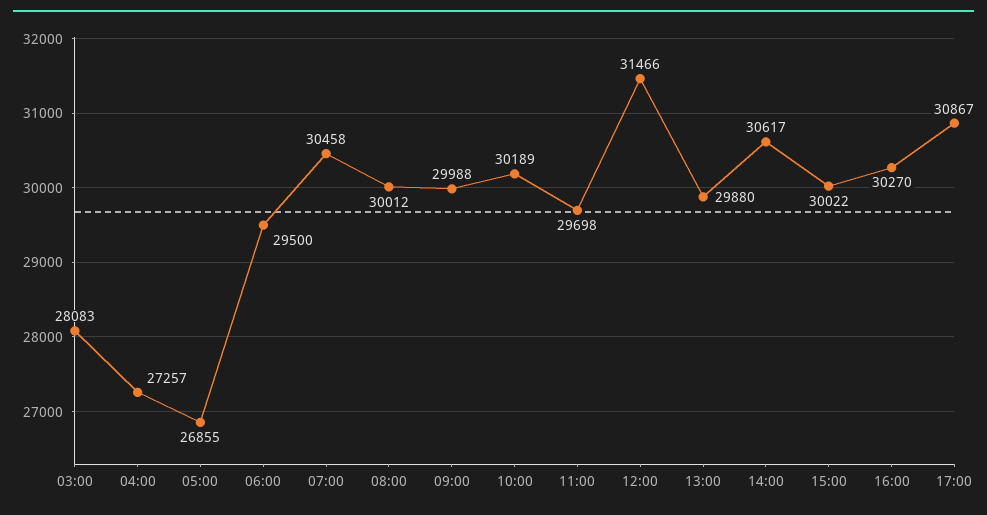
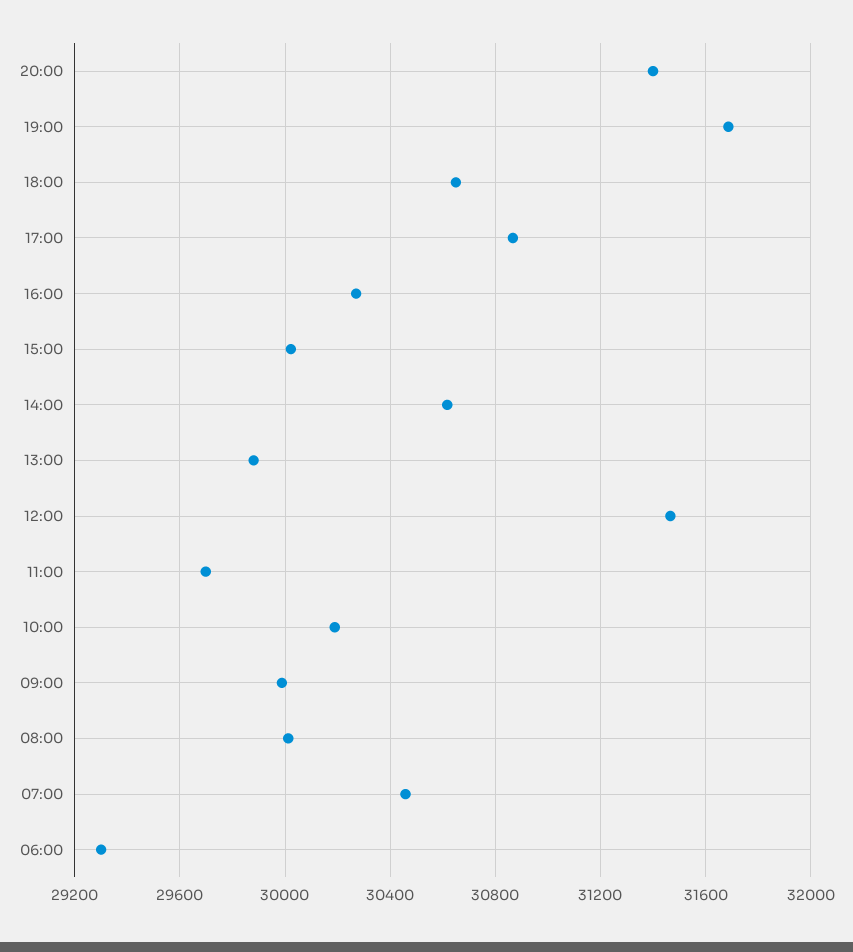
03:00: 28083 -> none
04:00: 27257 -> none
05:00: 26855 -> none
06:00: 29500 -> 29300
20:00: none -> 31400
19:00: none -> 31700
18:00: none -> 30650

